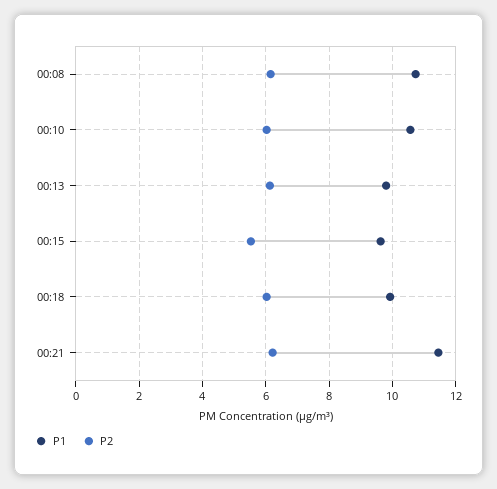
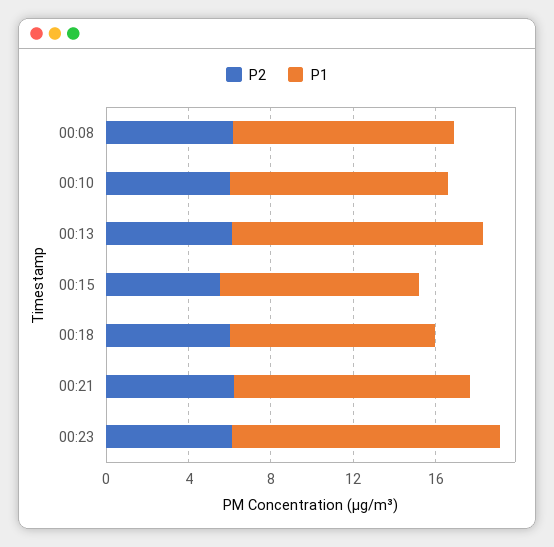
P1, 00:13: 9.8 -> 12
P2, 00:23: none -> 6
P1, 00:23: none -> 13

